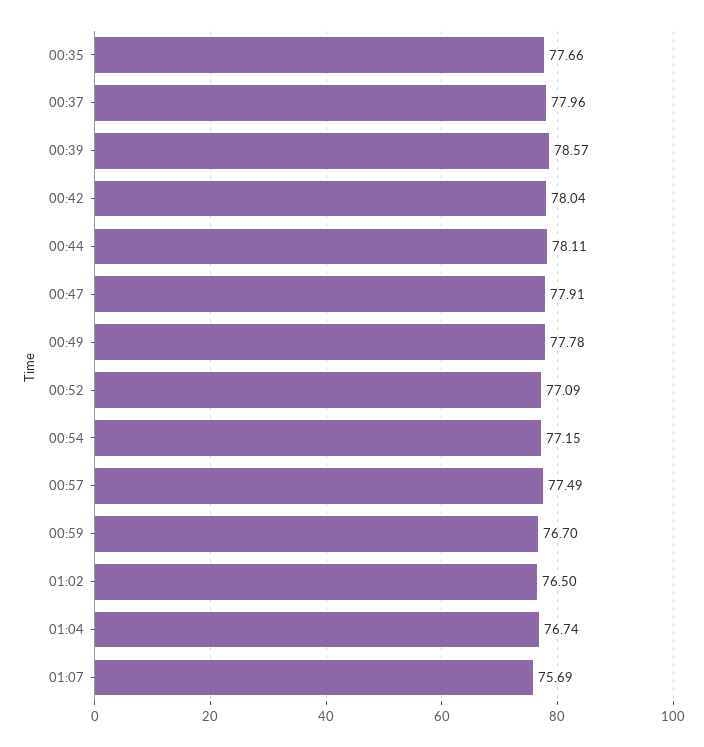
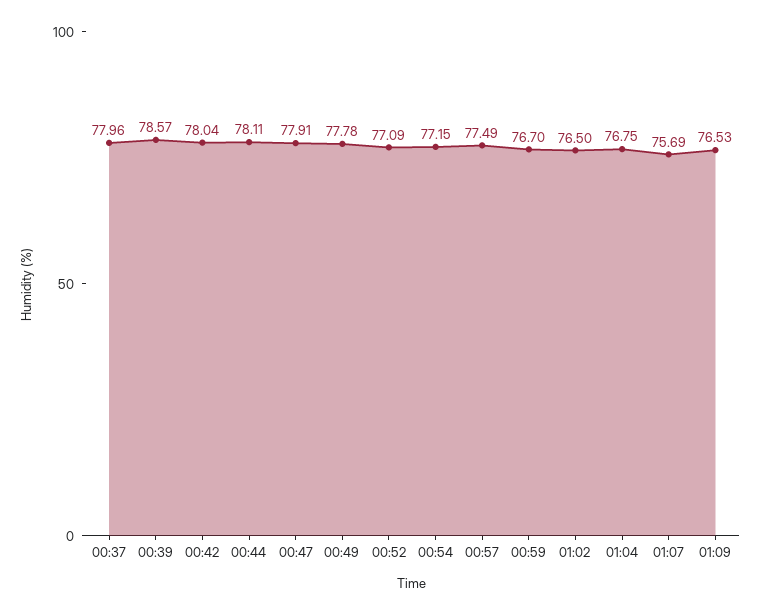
00:35: 77.66 -> none
01:04: 76.74 -> 76.75
01:09: none -> 76.53

